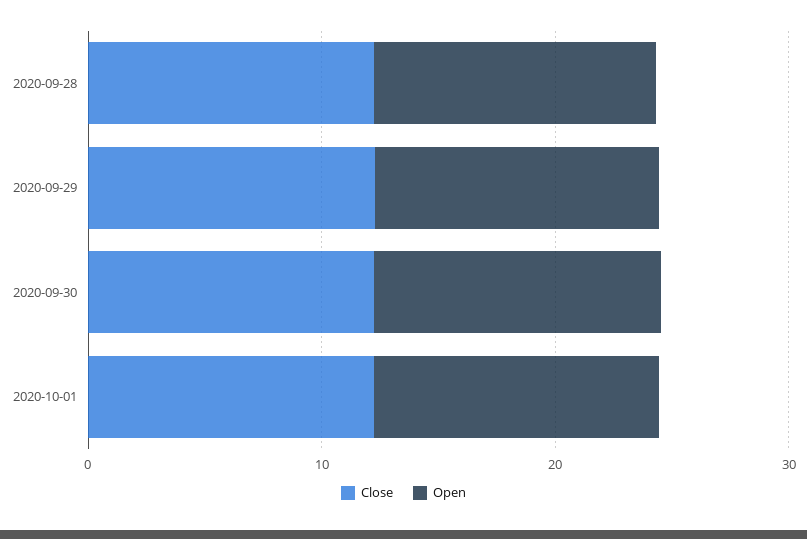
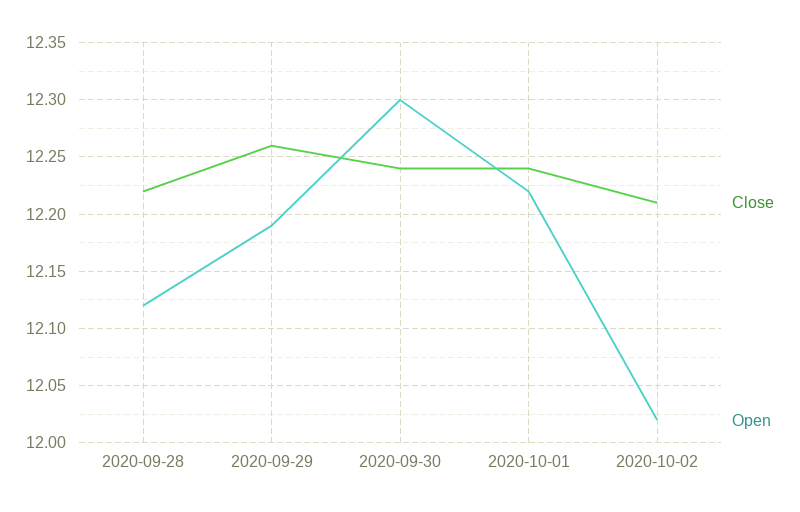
Close, 2020-10-02: none -> 12.21
Open, 2020-10-02: none -> 12.02

